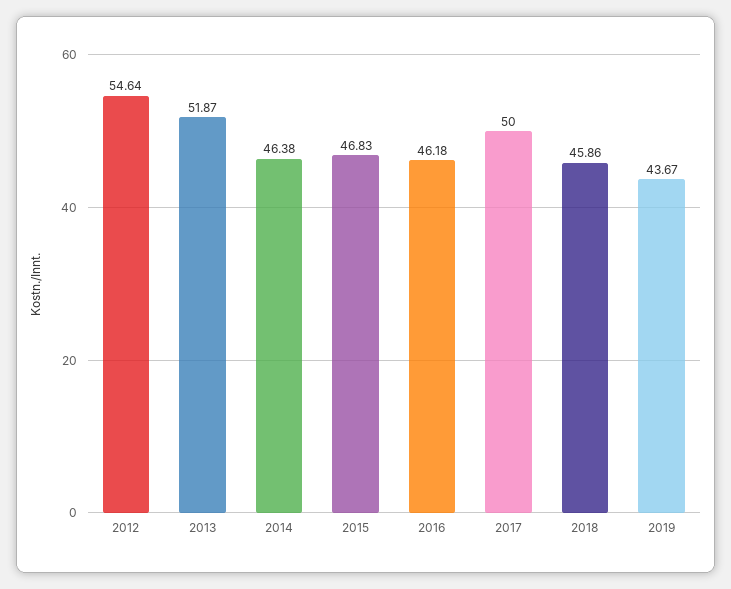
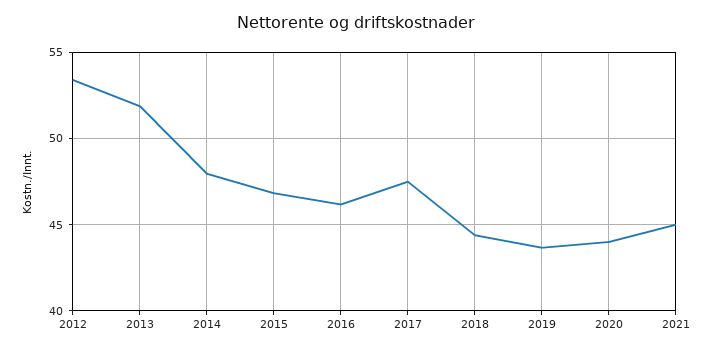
2012: 54.64 -> 53.5
2014: 46.38 -> 48
2017: 50 -> 47.5
2018: 45.86 -> 44.5
2020: none -> 44
2021: none -> 45

